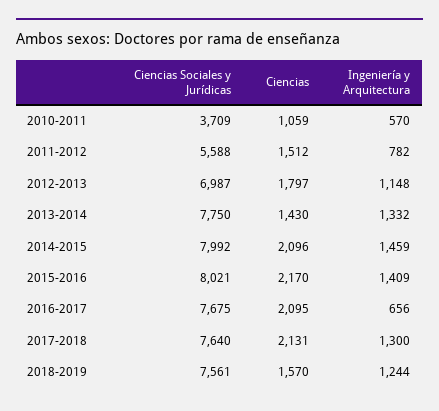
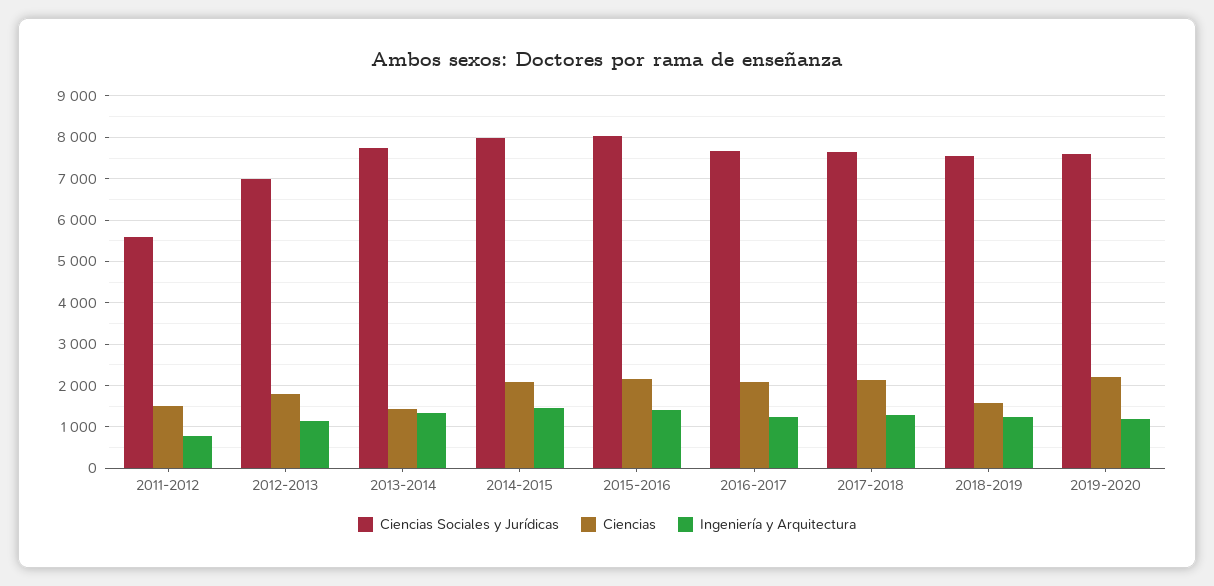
Ciencias Sociales y Jurídicas, 2010-2011: 3709 -> none
Ciencias, 2010-2011: 1059 -> none
Ingeniería y Arquitectura, 2010-2011: 570 -> none
Ingeniería y Arquitectura, 2016-2017: 656 -> 1200
Ciencias Sociales y Jurídicas, 2019-2020: none -> 7600
Ciencias, 2019-2020: none -> 2200
Ingeniería y Arquitectura, 2019-2020: none -> 1200

